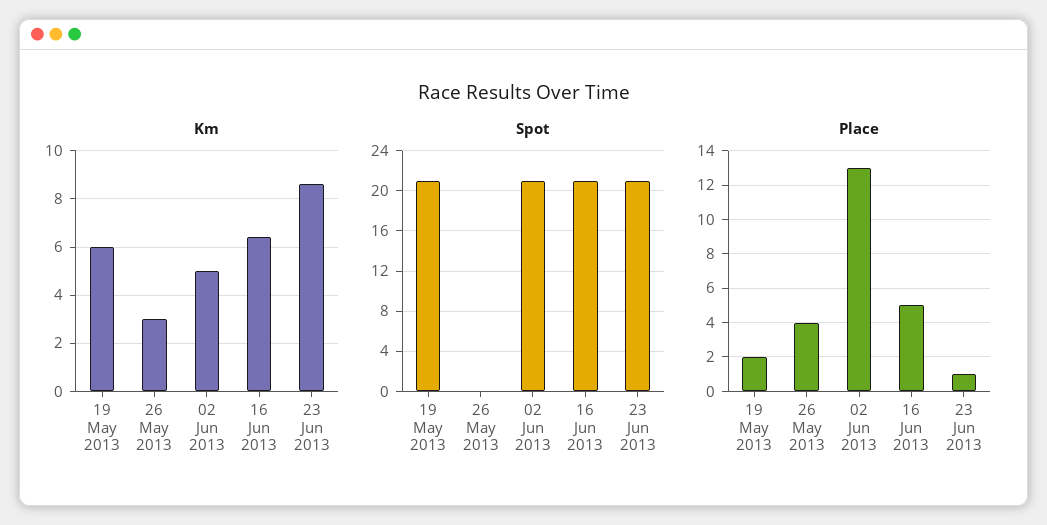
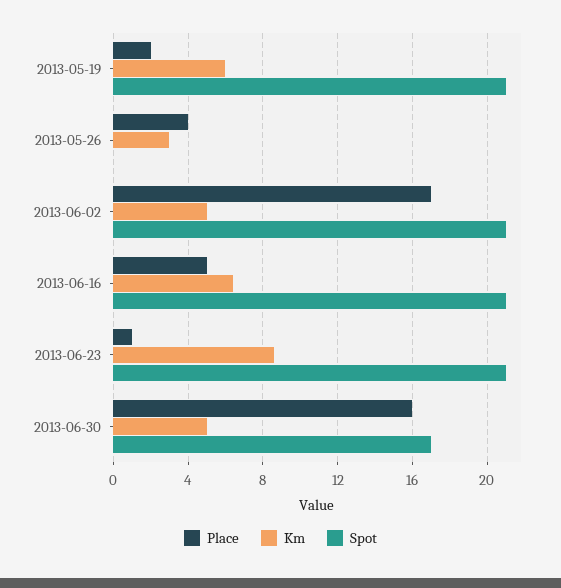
Place, 02 Jun 2013: 13 -> 17
Place, 2013-06-30: none -> 16
Km, 2013-06-30: none -> 5
Spot, 2013-06-30: none -> 17

